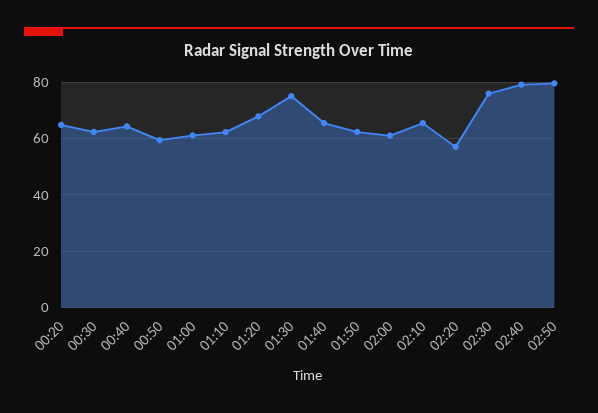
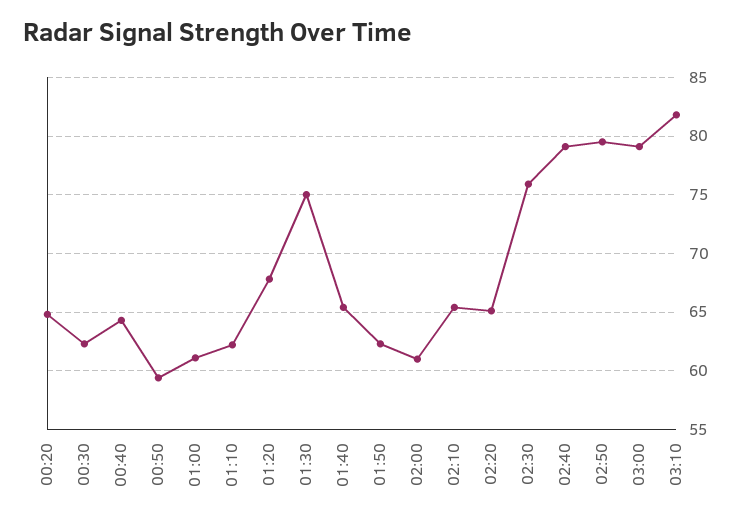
02:20: 57.5 -> 65
03:00: none -> 79
03:10: none -> 82

